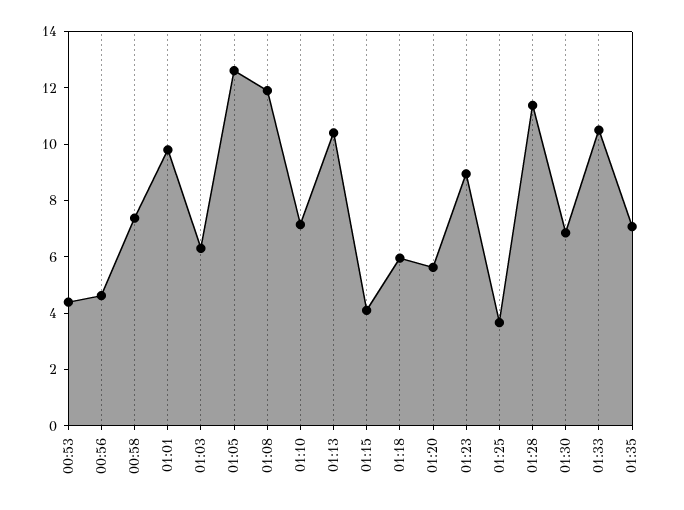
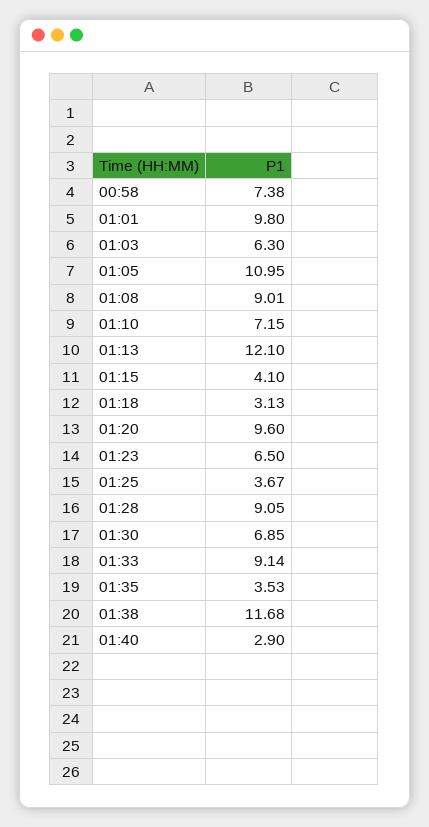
00:53: 4.5 -> none
00:56: 4.5 -> none
01:05: 12.5 -> 10.95
01:08: 12 -> 9.01
01:13: 10.5 -> 12.1
01:18: 6 -> 3.13
01:20: 5.5 -> 9.6
01:23: 9 -> 6.5
01:28: 11.5 -> 9.05
01:33: 10.5 -> 9.14
01:35: 7 -> 3.53
01:38: none -> 11.68
01:40: none -> 2.9

